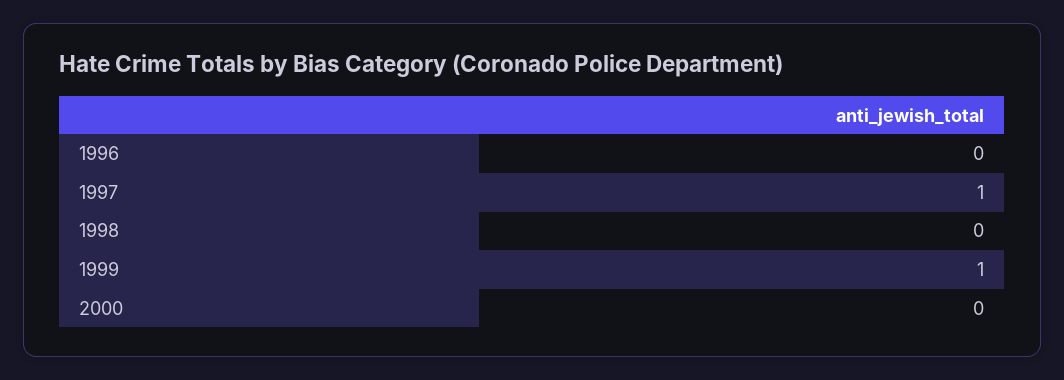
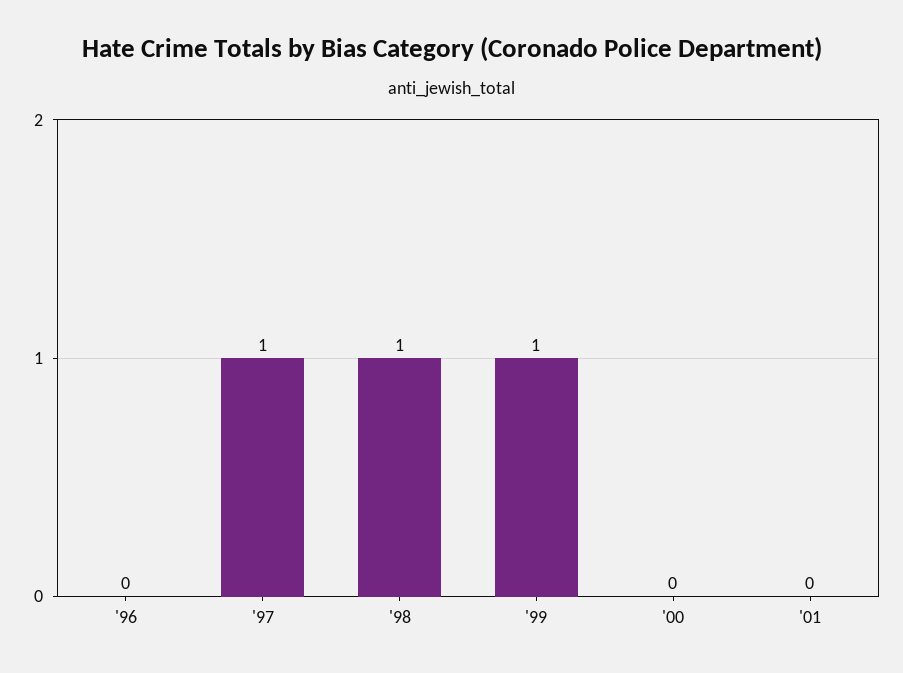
1998: 0 -> 1
'01: none -> 0

